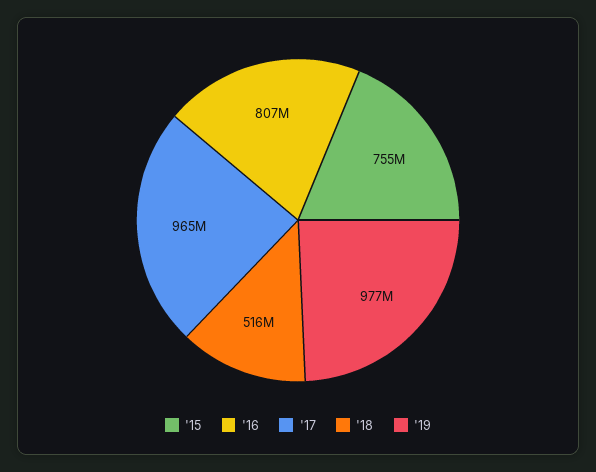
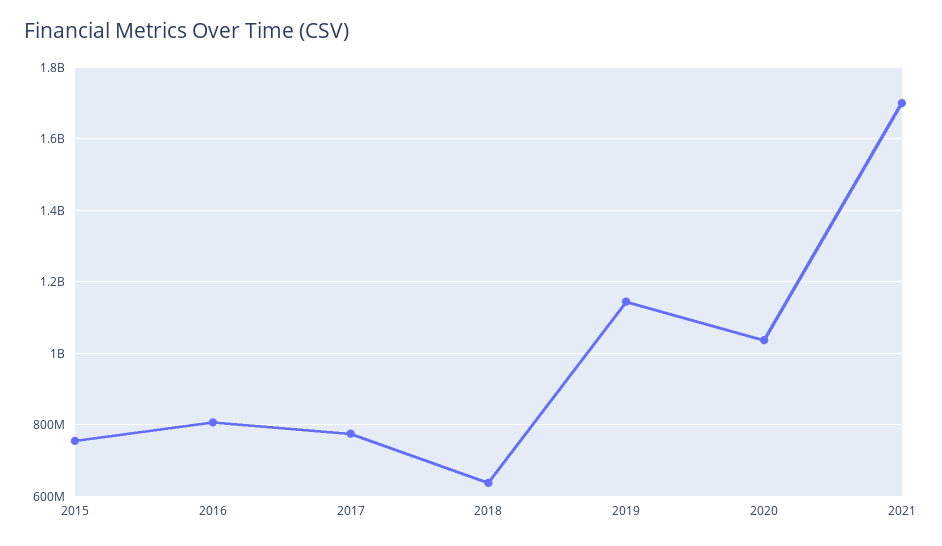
'17: 965000000 -> 780000000
'18: 516000000 -> 640000000
'19: 977000000 -> 1140000000
2020: none -> 1040000000
2021: none -> 1700000000

